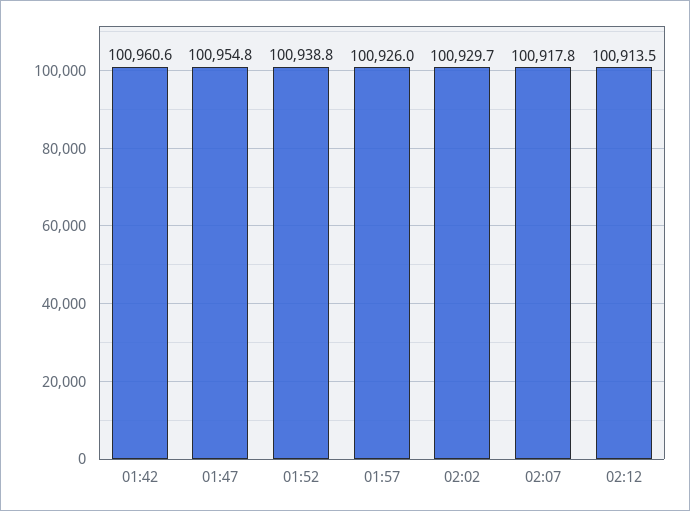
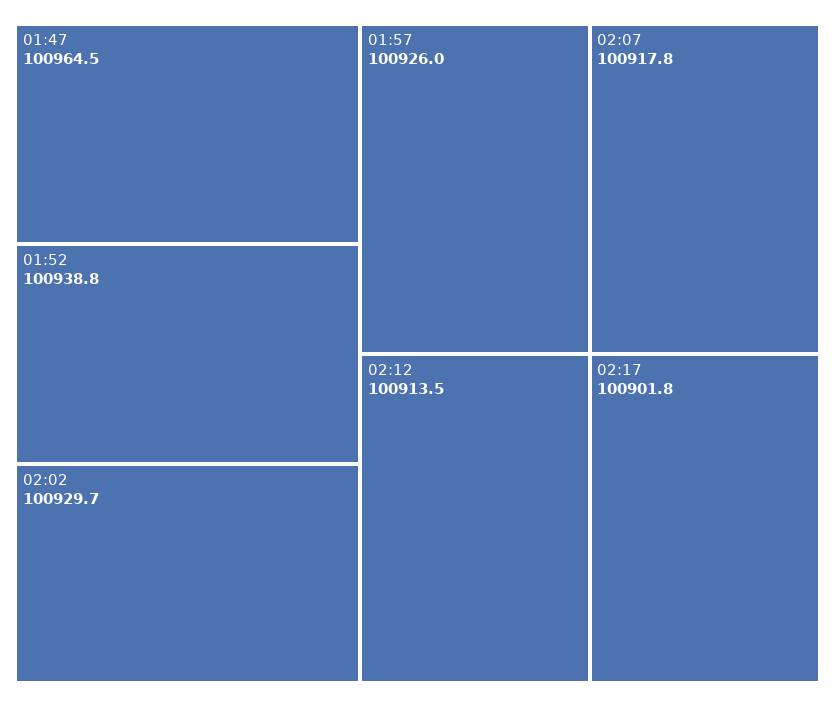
01:42: 100960.6 -> none
01:47: 100954.8 -> 100964.5
02:17: none -> 100901.8

